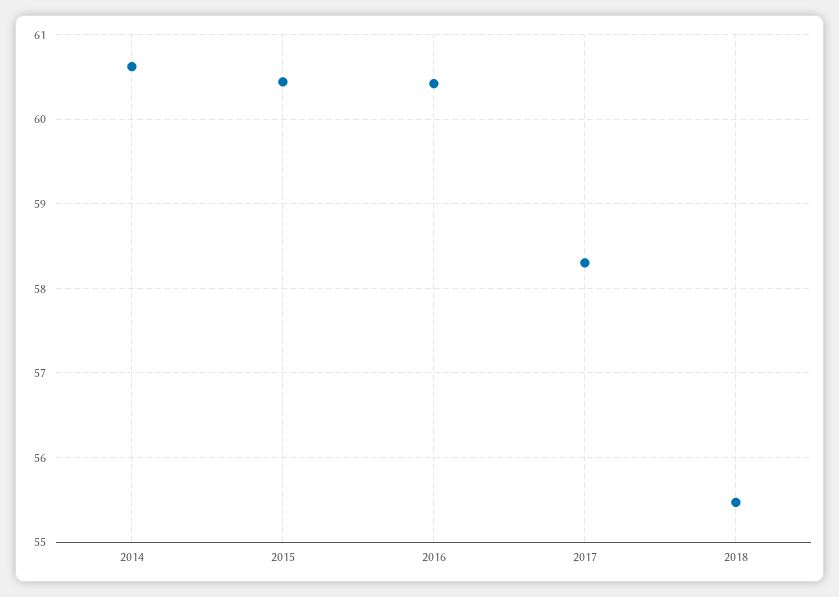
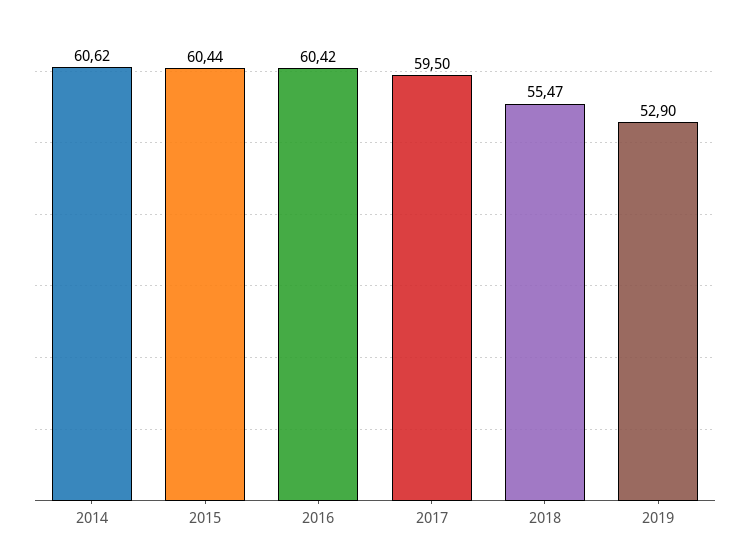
2017: 58.3 -> 59.5
2019: none -> 52.9

